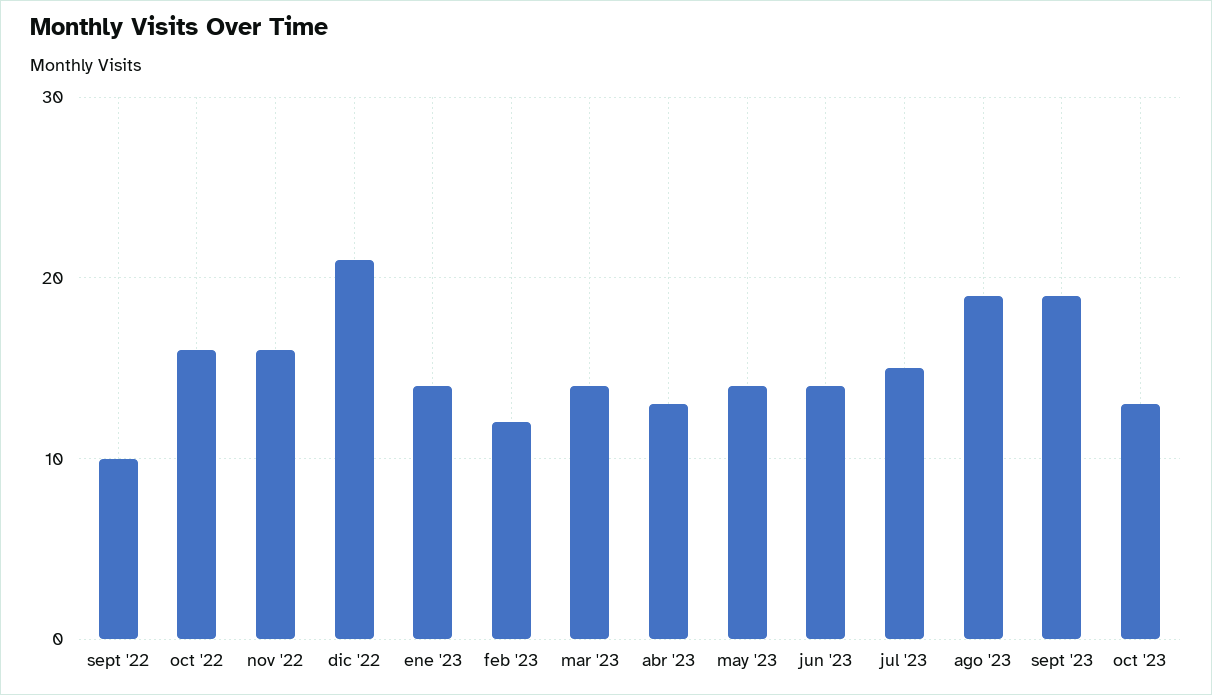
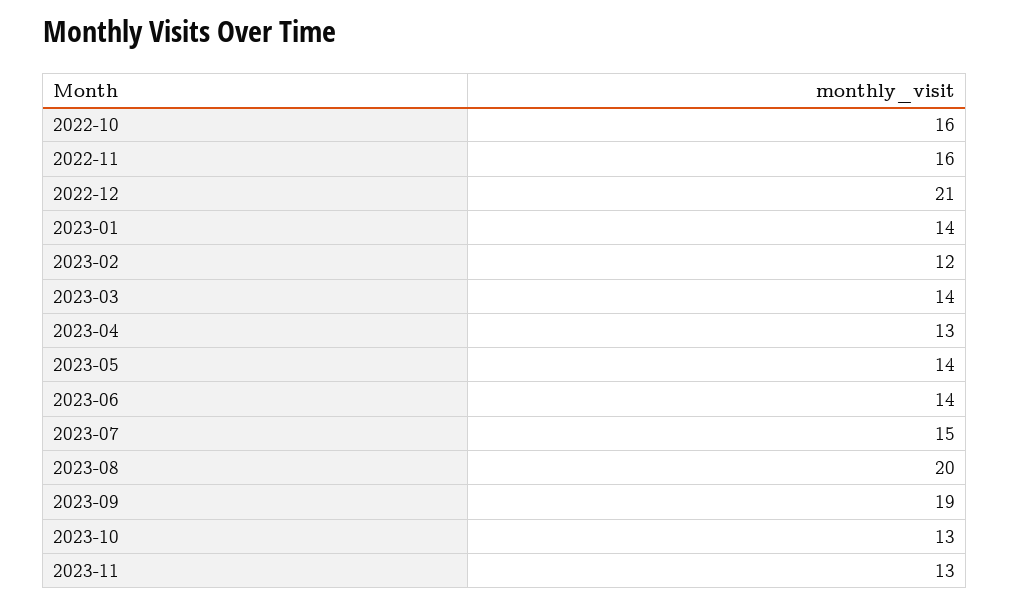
sept '22: 10 -> none
ago '23: 19 -> 20
2023-11: none -> 13

